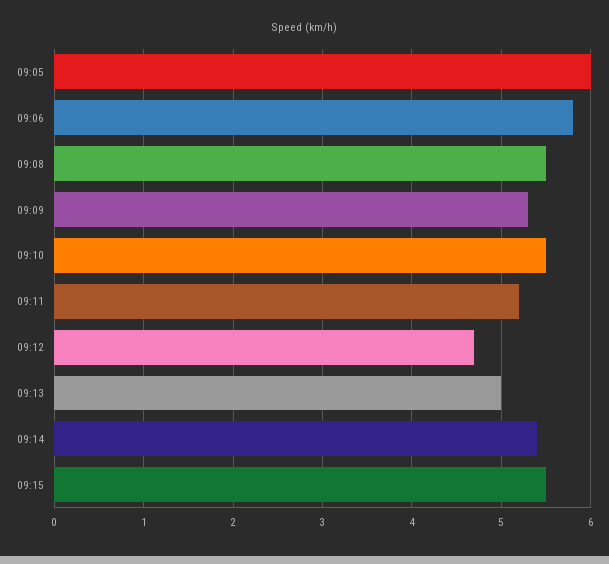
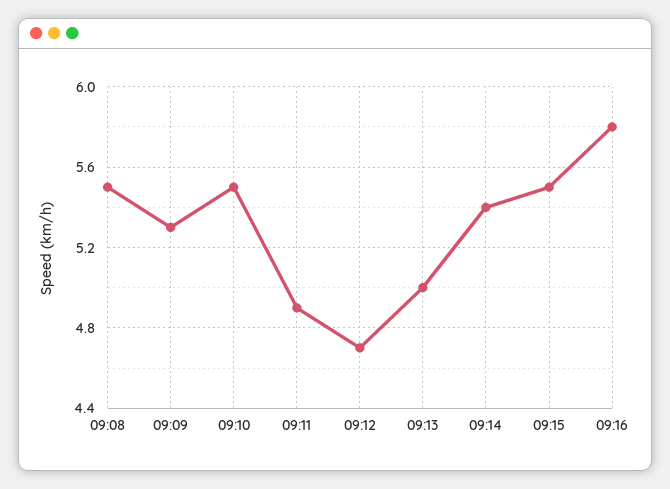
09:05: 6 -> none
09:06: 5.8 -> none
09:11: 5.2 -> 4.9
09:16: none -> 5.8

